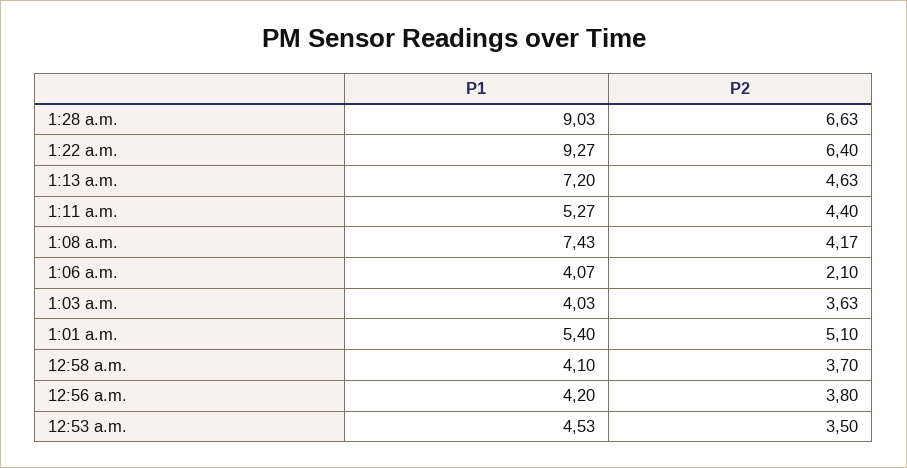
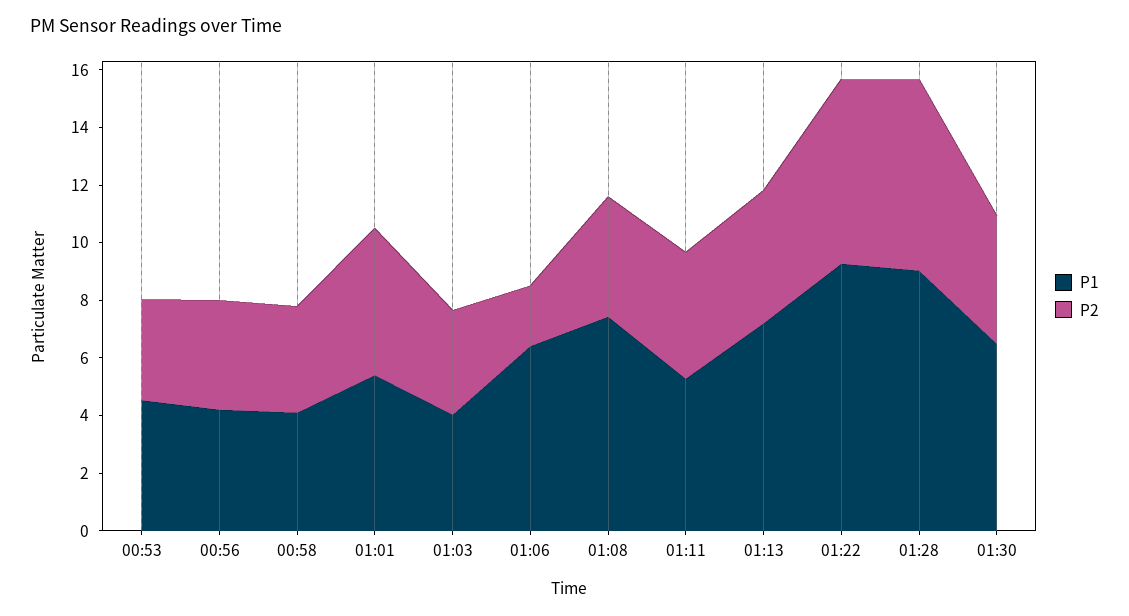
P1, 1:06 a.m.: 4.07 -> 6.5
P1, 01:30: none -> 6.5
P2, 01:30: none -> 4.5

